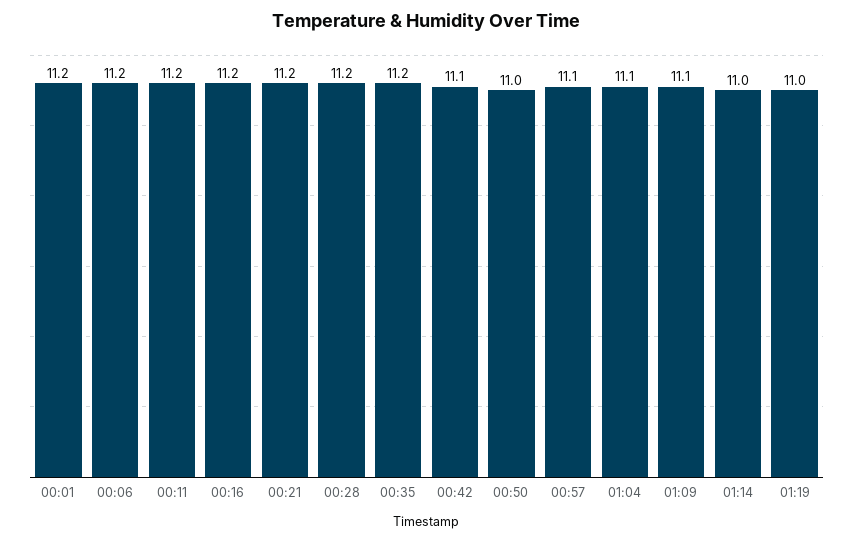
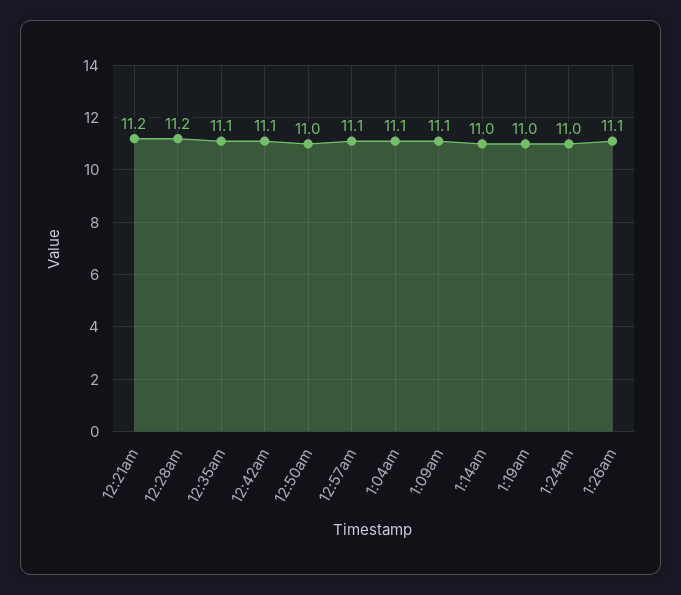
00:01: 11.2 -> none
00:06: 11.2 -> none
00:11: 11.2 -> none
00:16: 11.2 -> none
00:35: 11.2 -> 11.1
1:24am: none -> 11
1:26am: none -> 11.1

